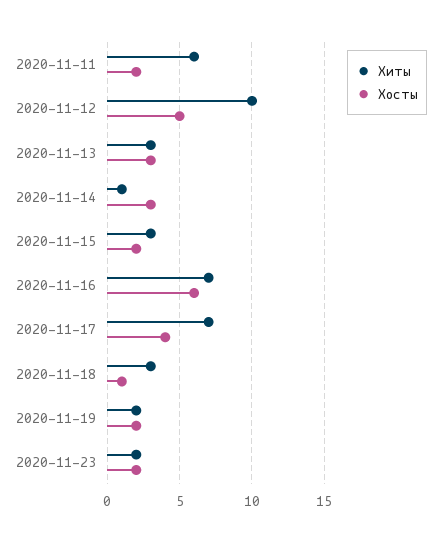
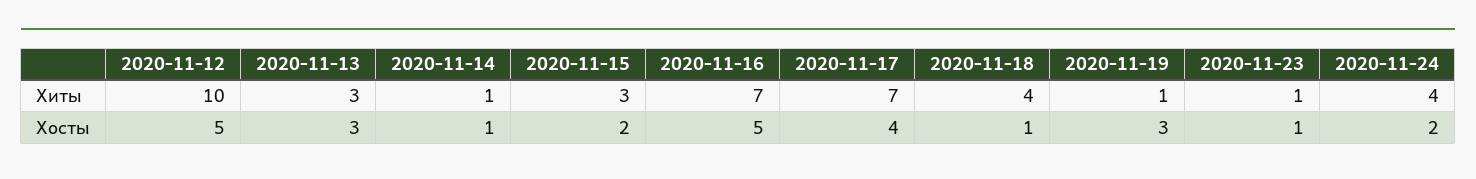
Хиты, 2020-11-11: 6 -> none
Хосты, 2020-11-11: 2 -> none
Хосты, 2020-11-14: 3 -> 1
Хосты, 2020-11-16: 6 -> 5
Хиты, 2020-11-18: 3 -> 4
Хиты, 2020-11-19: 2 -> 1
Хосты, 2020-11-19: 2 -> 3
Хиты, 2020-11-23: 2 -> 1
Хосты, 2020-11-23: 2 -> 1
Хиты, 2020-11-24: none -> 4
Хосты, 2020-11-24: none -> 2

